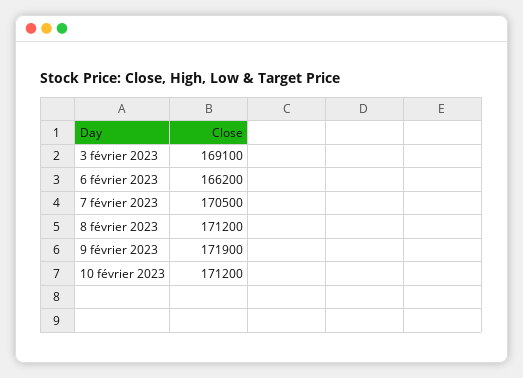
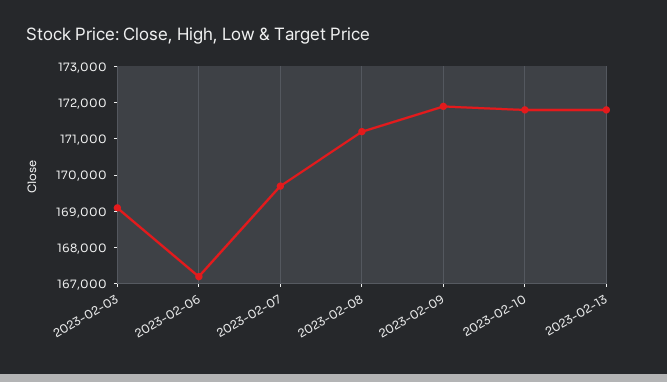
6 février 2023: 166200 -> 167250
7 février 2023: 170500 -> 169750
10 février 2023: 171200 -> 171750
2023-02-13: none -> 171750

